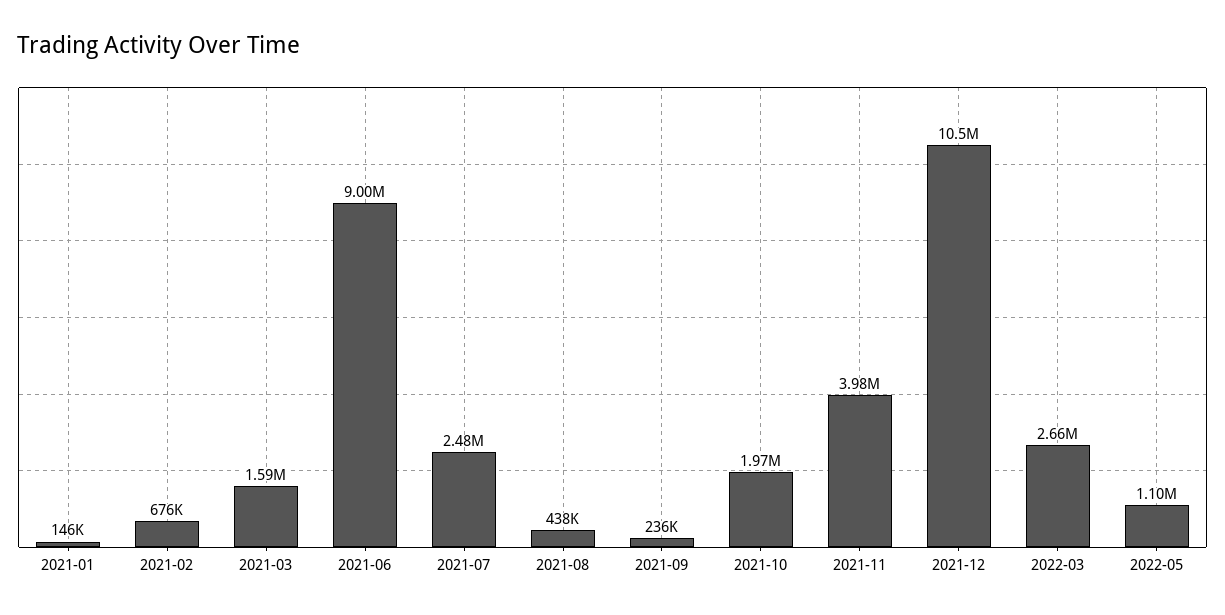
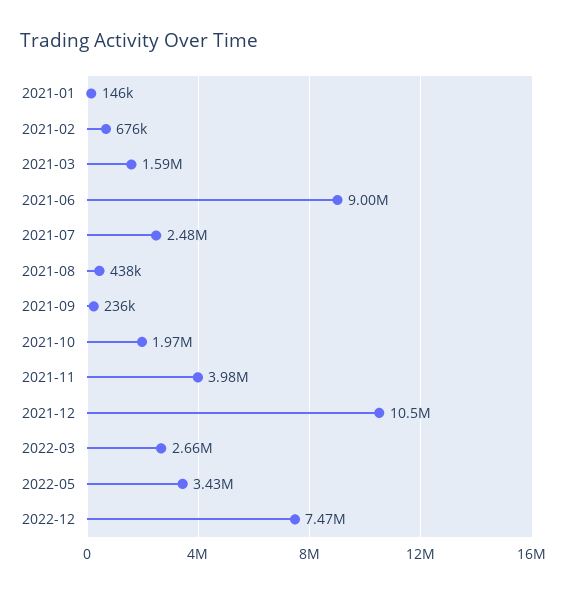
2022-05: 1100000 -> 3430000
2022-12: none -> 7470000

